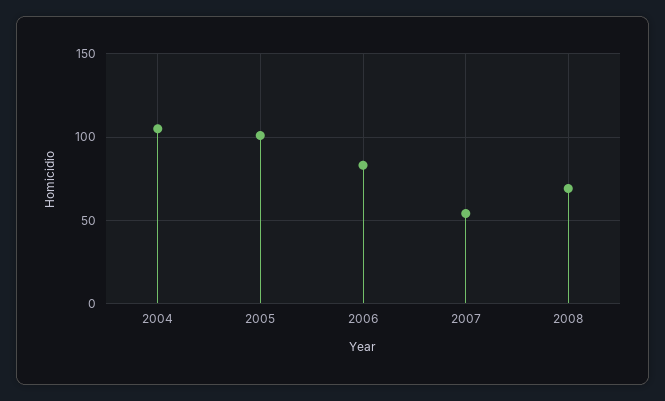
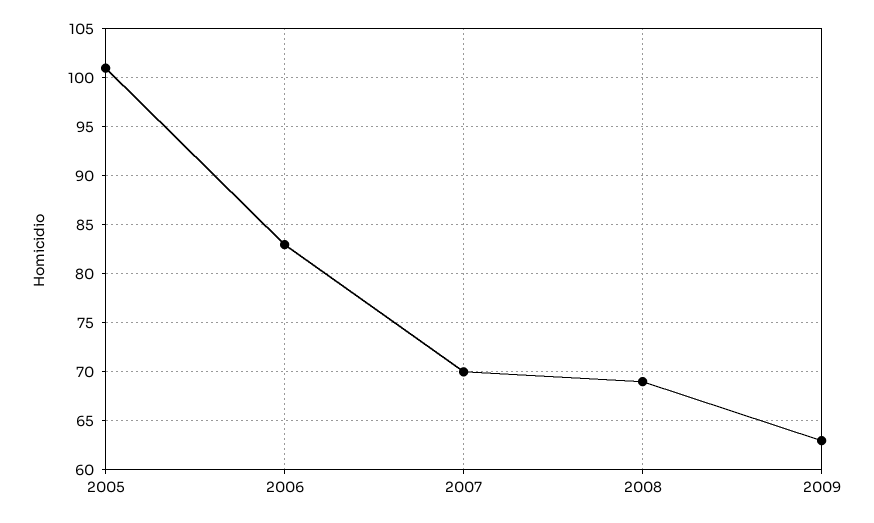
2004: 105 -> none
2007: 55 -> 70
2009: none -> 63

